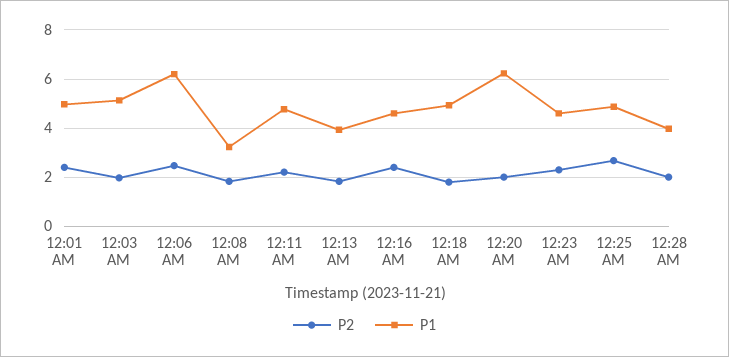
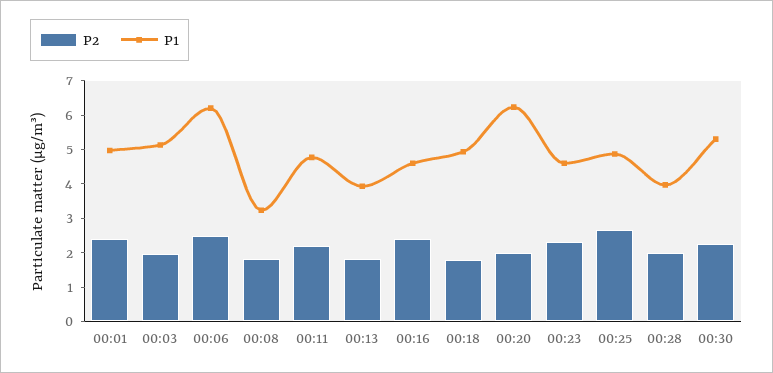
P2, 00:30: none -> 2.25
P1, 00:30: none -> 5.25

